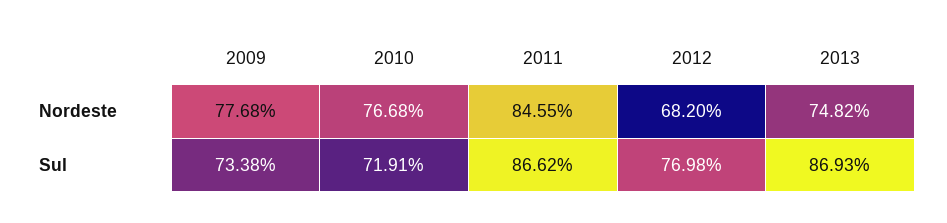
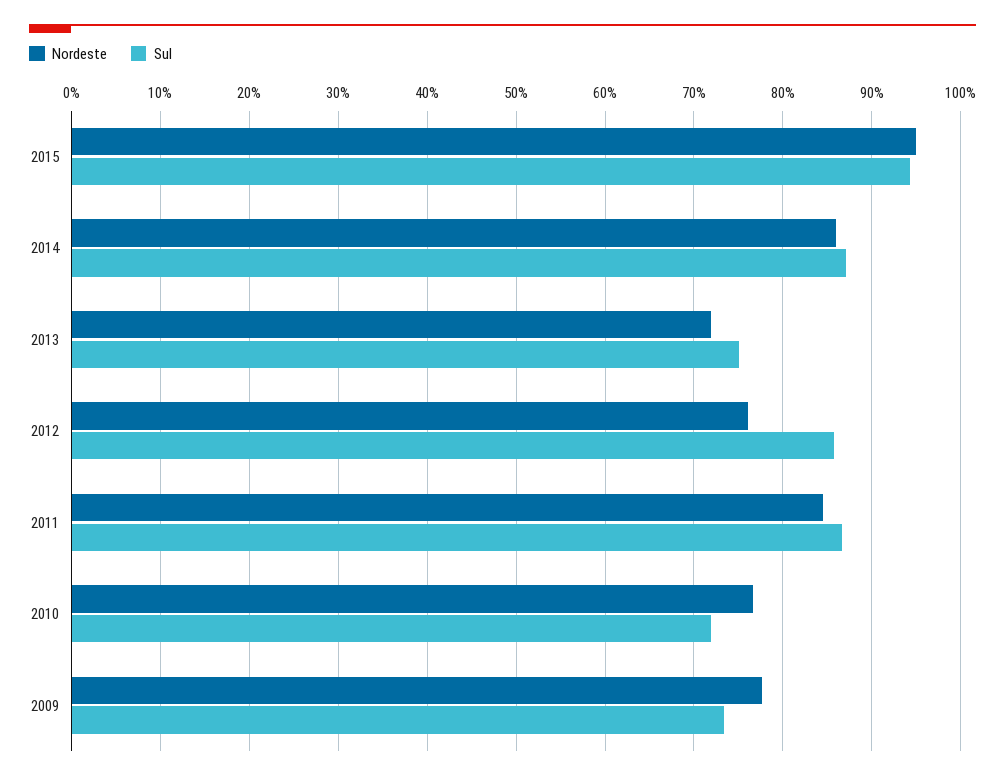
Nordeste, 2012: 68.2 -> 76
Nordeste, 2013: 74.82 -> 72
Sul, 2012: 76.98 -> 86
Sul, 2013: 86.93 -> 75
Nordeste, 2015: none -> 95
Sul, 2015: none -> 94
Nordeste, 2014: none -> 86
Sul, 2014: none -> 87

